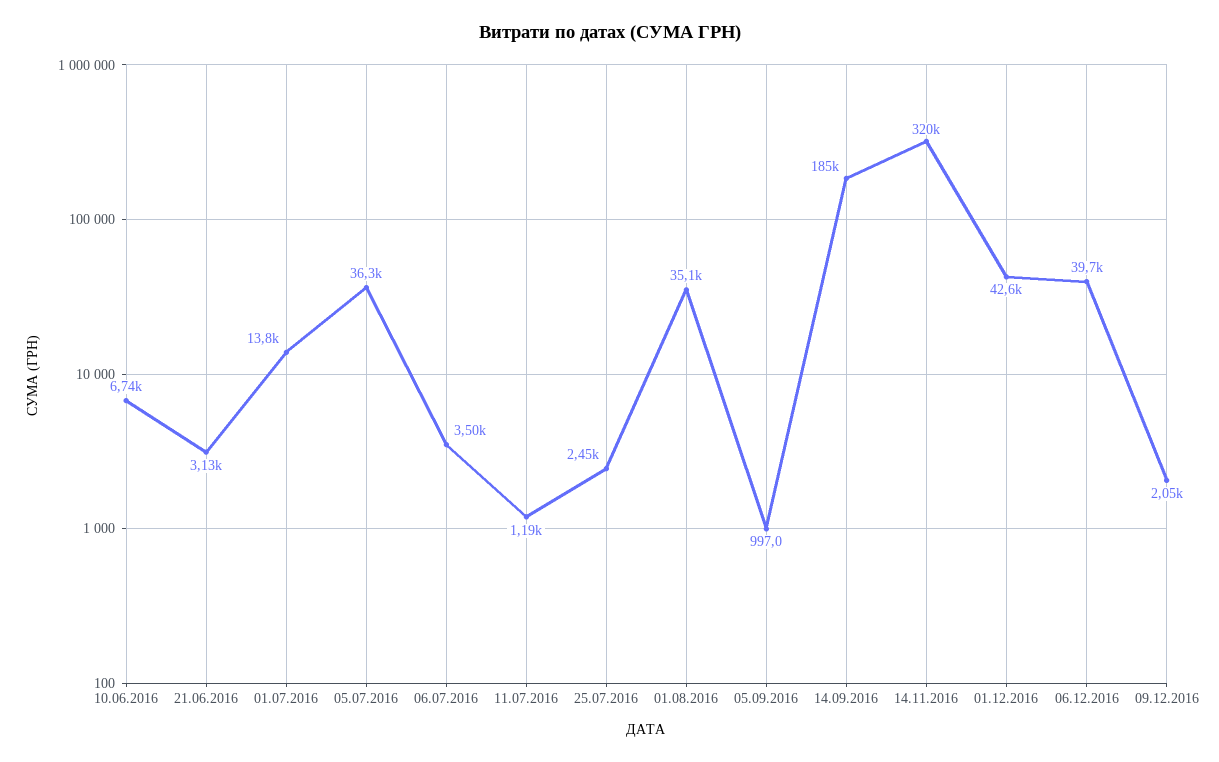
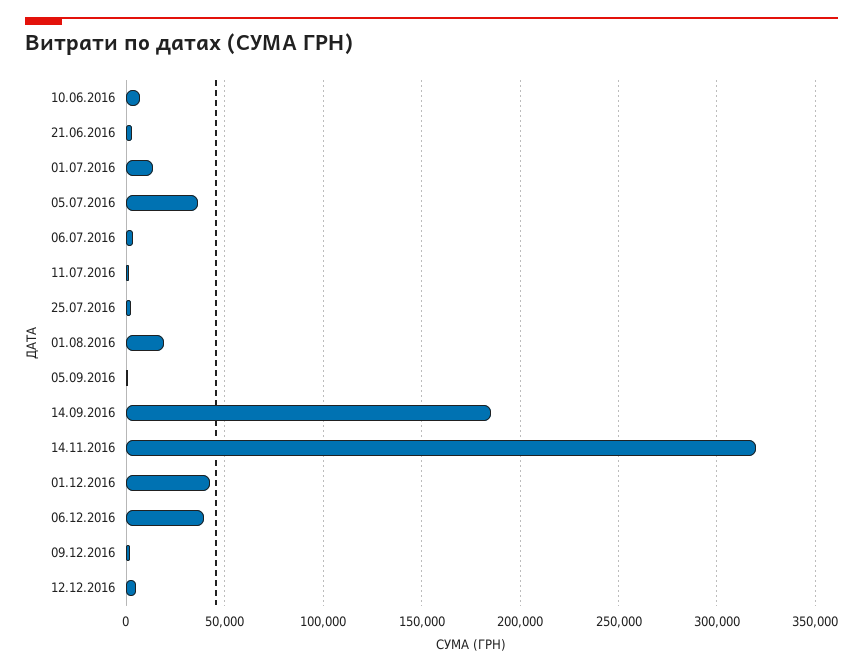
01.08.2016: 35100 -> 20000
12.12.2016: none -> 5000

